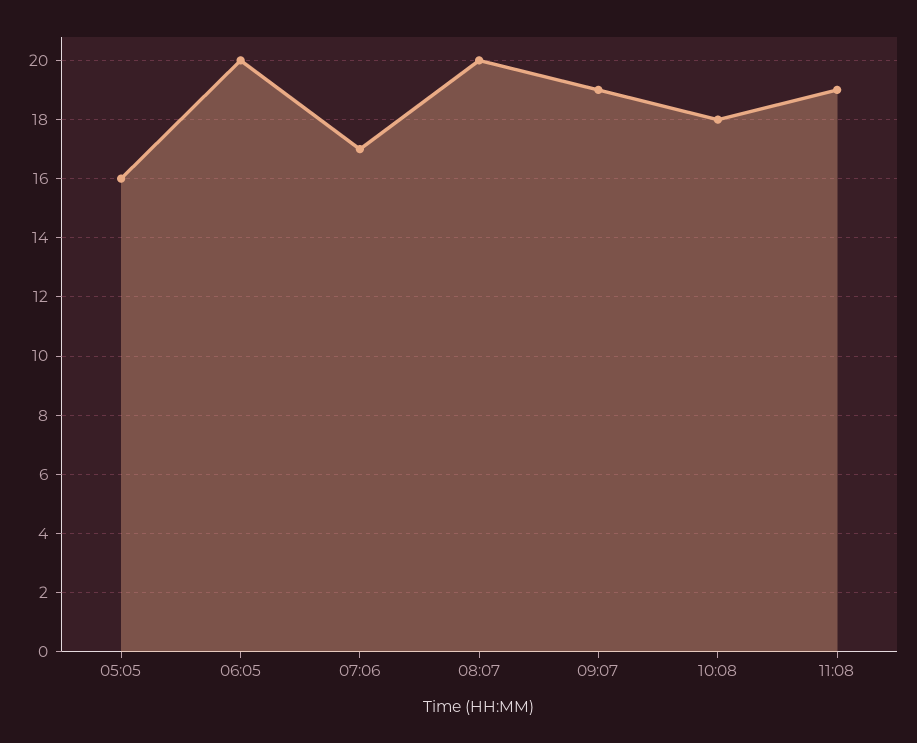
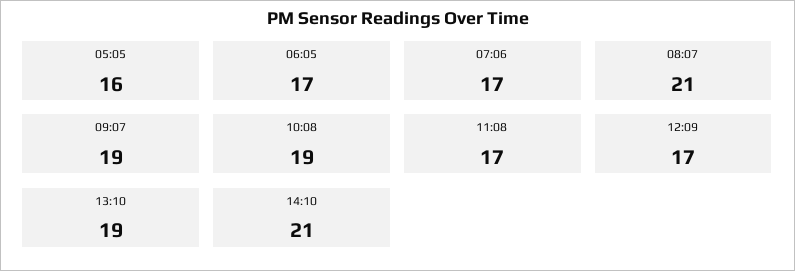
06:05: 20 -> 17
08:07: 20 -> 21
10:08: 18 -> 19
11:08: 19 -> 17
12:09: none -> 17
13:10: none -> 19
14:10: none -> 21

